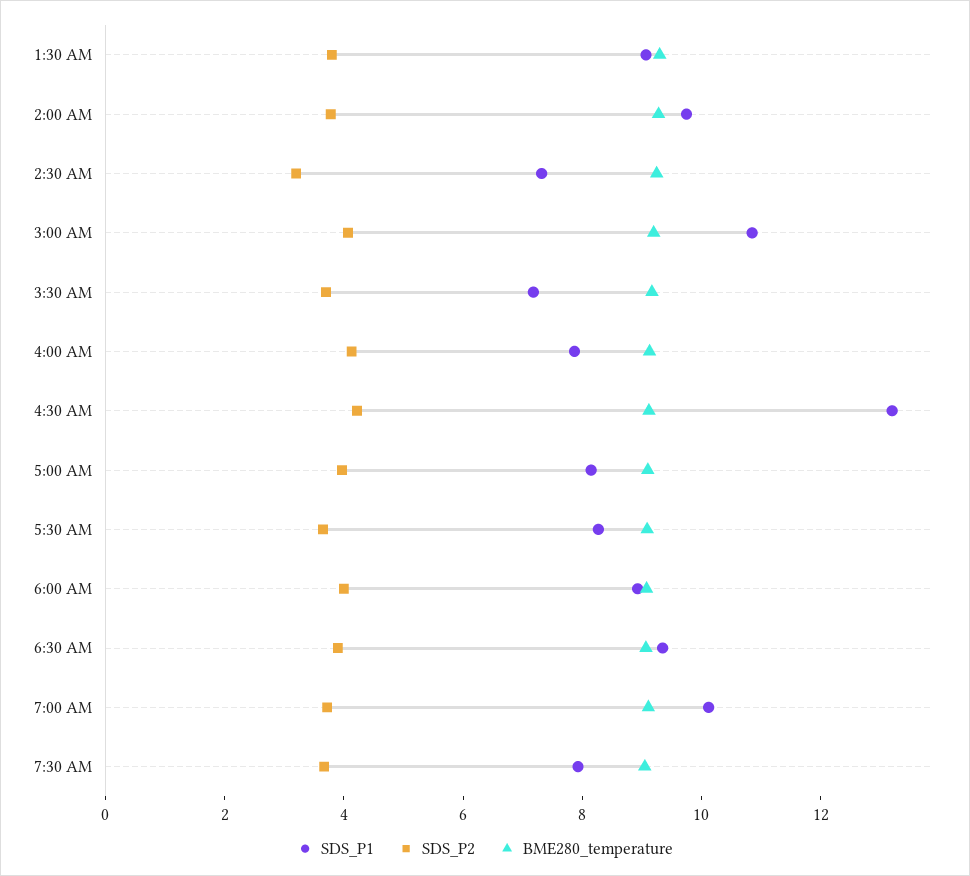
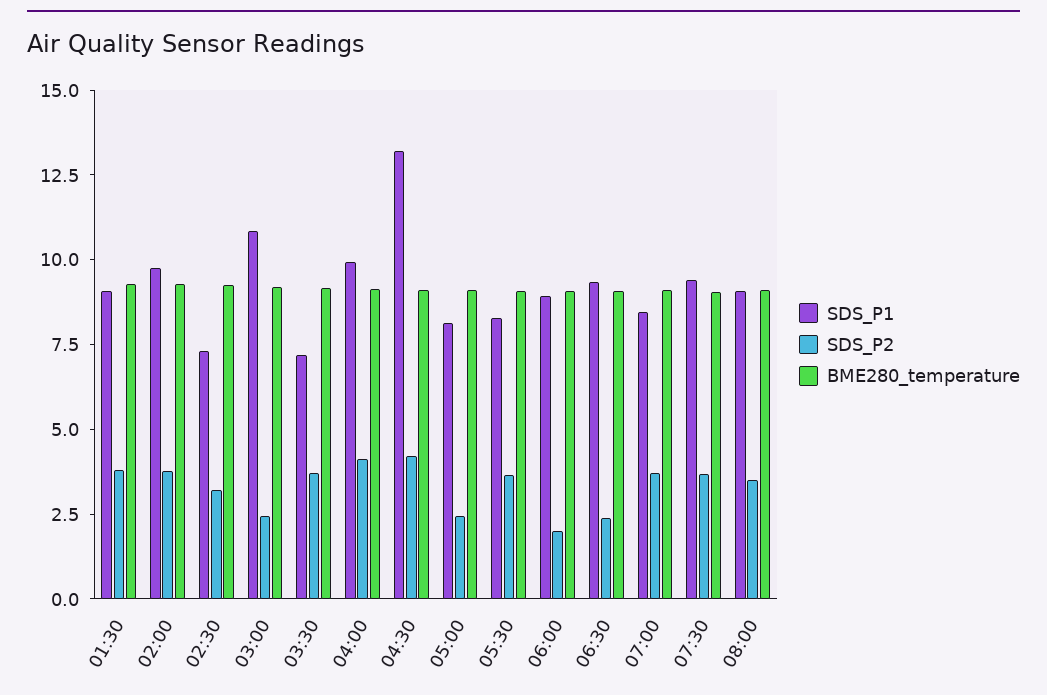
SDS_P2, 3:00 AM: 4 -> 2.5
SDS_P1, 4:00 AM: 8 -> 10
SDS_P2, 5:00 AM: 4 -> 2.5
SDS_P2, 6:00 AM: 4 -> 2
SDS_P2, 6:30 AM: 4 -> 2.5
SDS_P1, 7:00 AM: 10 -> 8.5
SDS_P1, 7:30 AM: 8 -> 9.5
SDS_P1, 08:00: none -> 9
SDS_P2, 08:00: none -> 3.5
BME280_temperature, 08:00: none -> 9

